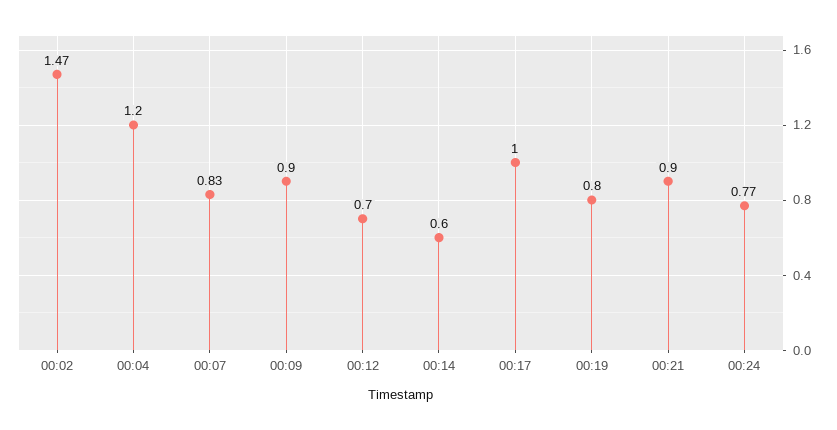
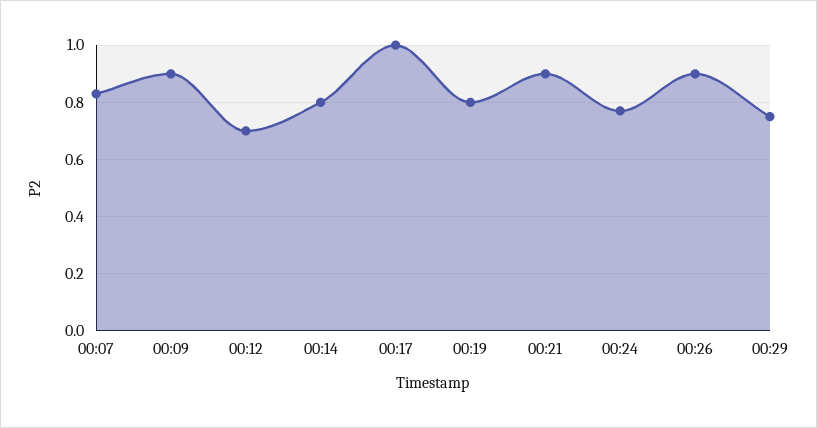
00:02: 1.47 -> none
00:04: 1.2 -> none
00:14: 0.6 -> 0.8
00:26: none -> 0.9
00:29: none -> 0.75

